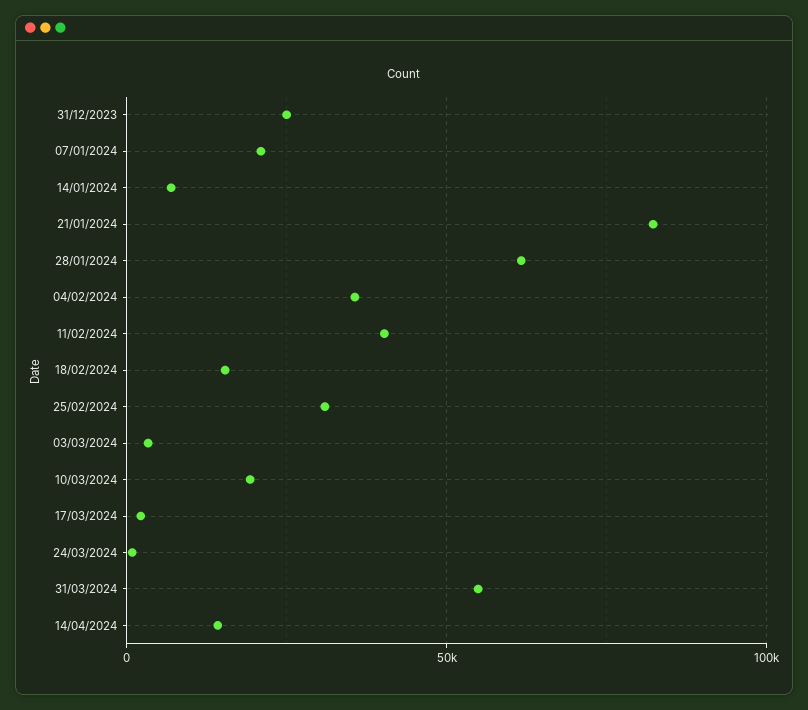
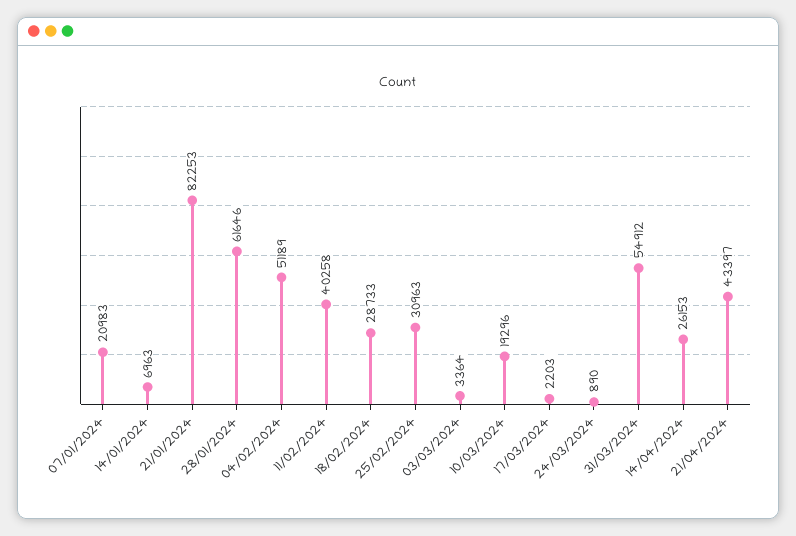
31/12/2023: 25000 -> none
04/02/2024: 35000 -> 51189
18/02/2024: 15000 -> 28733
14/04/2024: 15000 -> 26153
21/04/2024: none -> 43397

